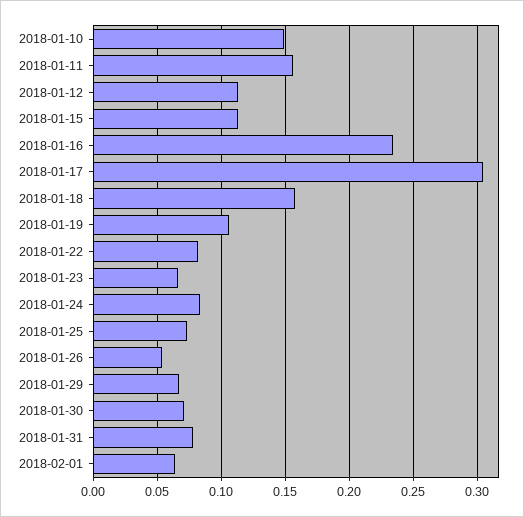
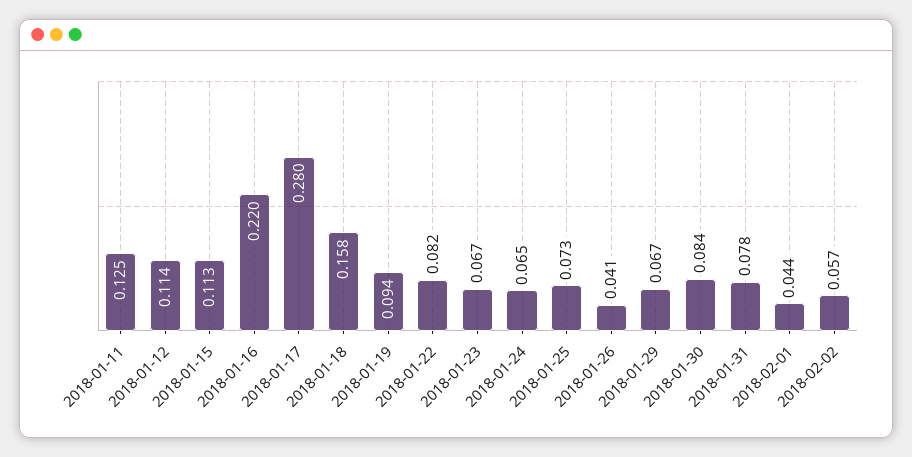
2018-01-10: 0.15 -> none
2018-01-11: 0.155 -> 0.125
2018-01-16: 0.235 -> 0.22
2018-01-17: 0.305 -> 0.28
2018-01-19: 0.105 -> 0.094
2018-01-24: 0.085 -> 0.065
2018-01-26: 0.055 -> 0.041
2018-01-30: 0.07 -> 0.084
2018-02-01: 0.065 -> 0.044
2018-02-02: none -> 0.057

